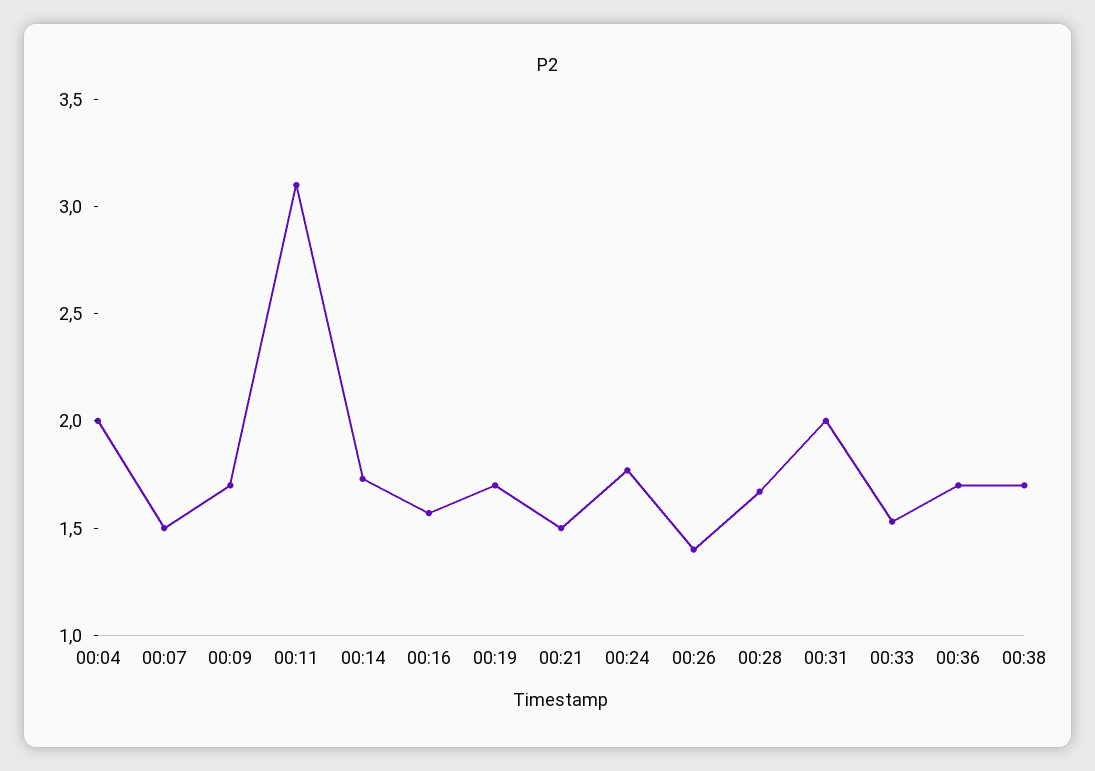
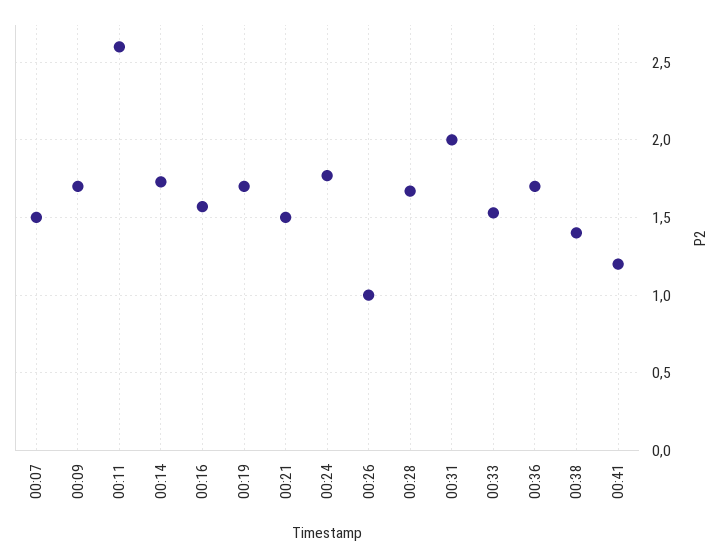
00:04: 2 -> none
00:11: 3.1 -> 2.6
00:26: 1.4 -> 1
00:38: 1.7 -> 1.4
00:41: none -> 1.2

